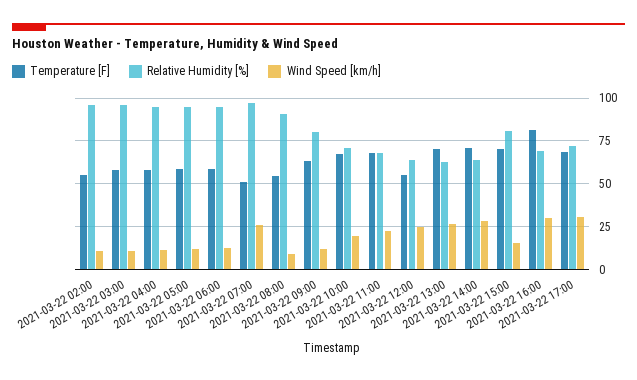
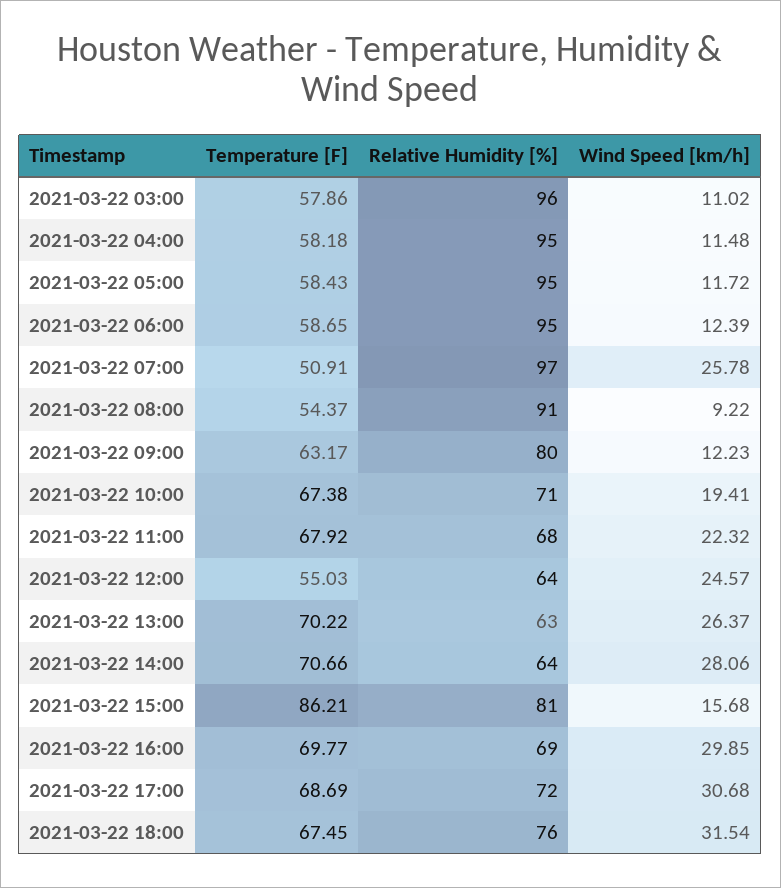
Temperature [F], 2021-03-22 02:00: 55 -> none
Relative Humidity [%], 2021-03-22 02:00: 95 -> none
Wind Speed [km/h], 2021-03-22 02:00: 10 -> none
Temperature [F], 2021-03-22 15:00: 70 -> 86.21
Temperature [F], 2021-03-22 16:00: 80 -> 69.77
Temperature [F], 2021-03-22 18:00: none -> 67.45
Relative Humidity [%], 2021-03-22 18:00: none -> 76
Wind Speed [km/h], 2021-03-22 18:00: none -> 31.54

